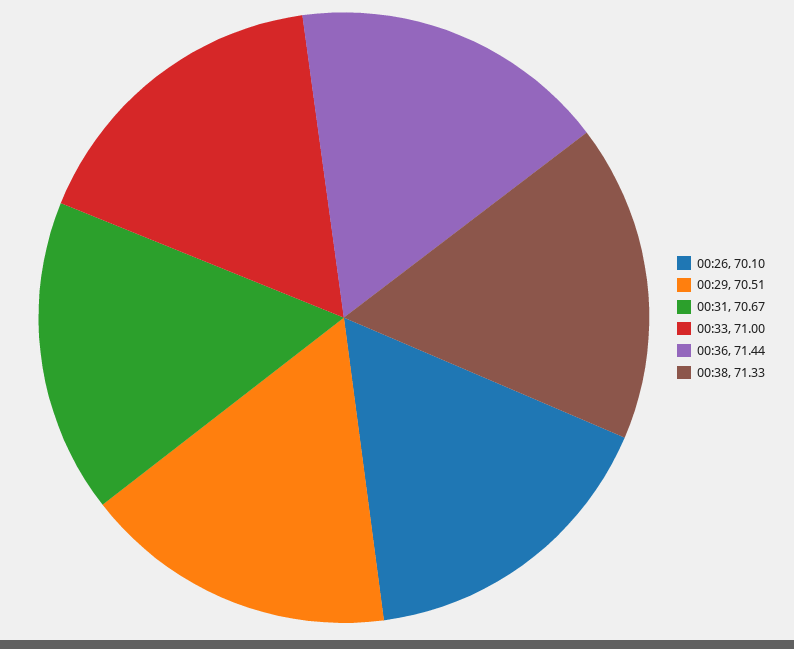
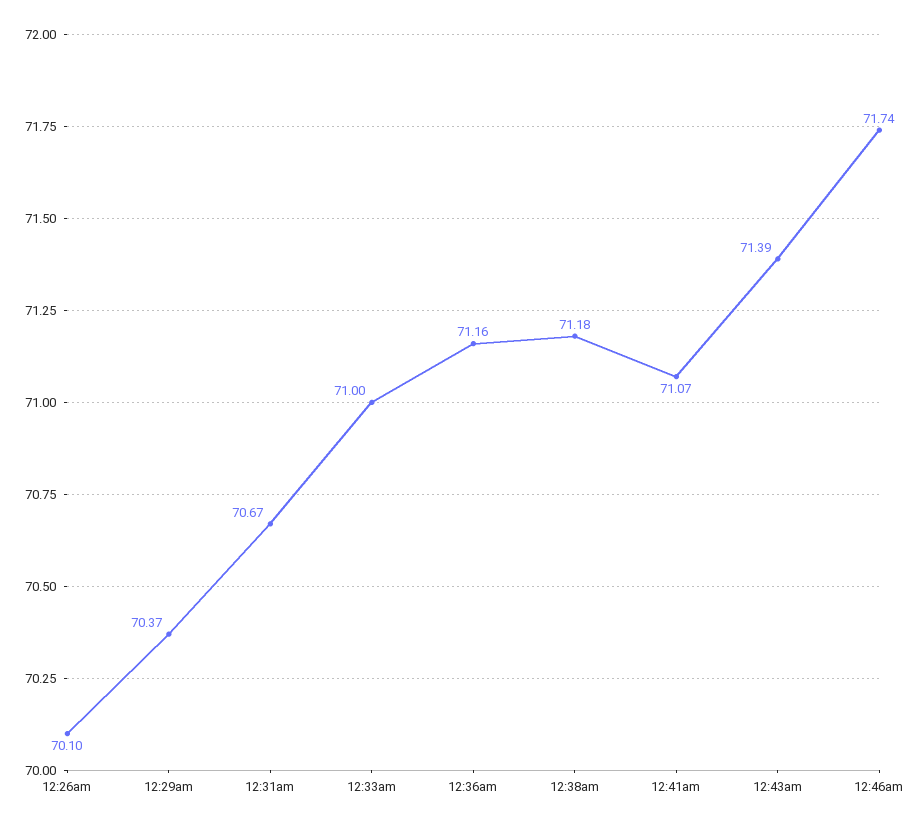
00:29: 70.51 -> 70.37
00:36: 71.44 -> 71.16
00:38: 71.33 -> 71.18
12:41am: none -> 71.07
12:43am: none -> 71.39
12:46am: none -> 71.74

